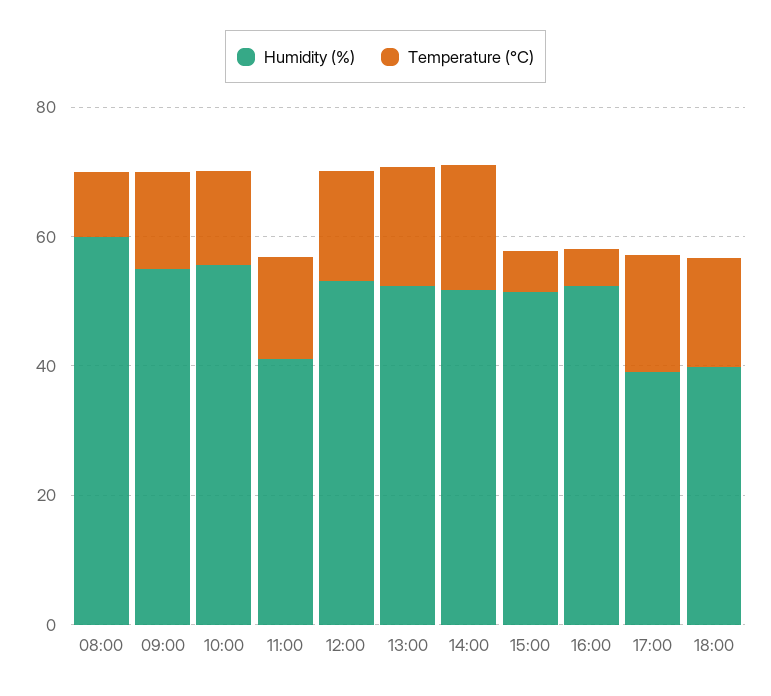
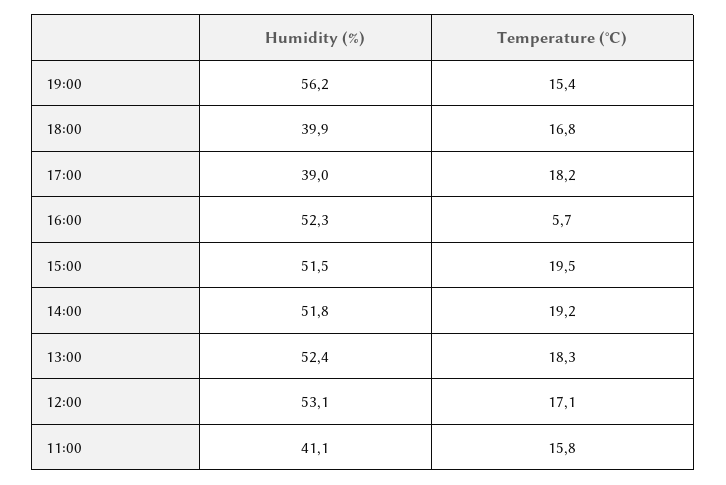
Humidity (%), 08:00: 60 -> none
Temperature (°C), 08:00: 10 -> none
Humidity (%), 09:00: 55 -> none
Temperature (°C), 09:00: 15 -> none
Humidity (%), 10:00: 55 -> none
Temperature (°C), 10:00: 15 -> none
Temperature (°C), 15:00: 5 -> 19.5
Humidity (%), 19:00: none -> 56.2
Temperature (°C), 19:00: none -> 15.4

